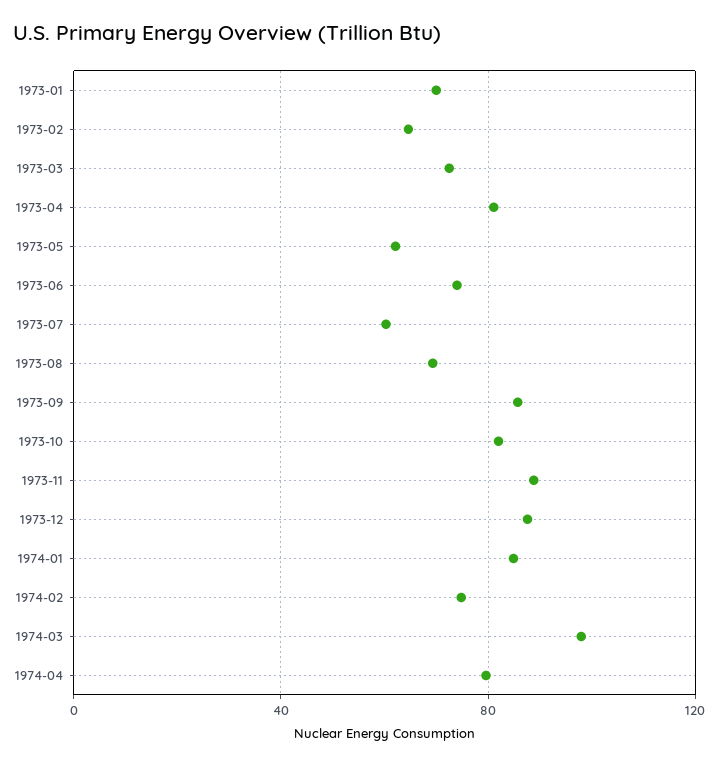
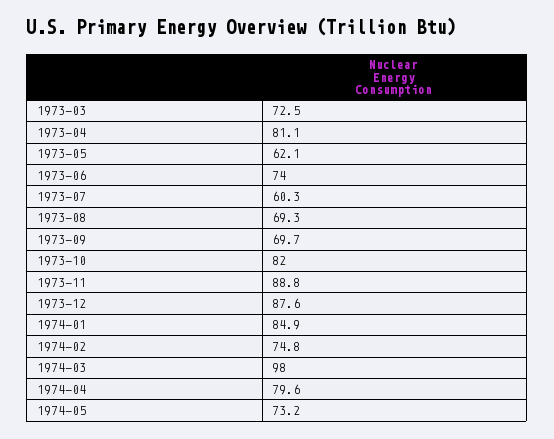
1973-01: 70 -> none
1973-02: 65 -> none
1973-09: 85 -> 69.7
1974-05: none -> 73.2

